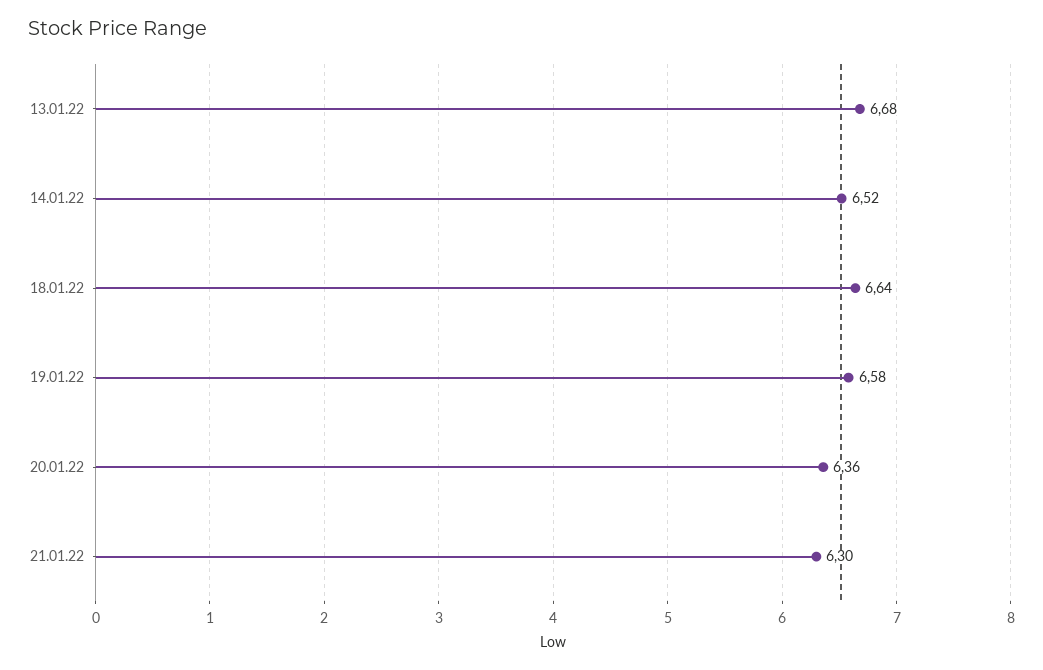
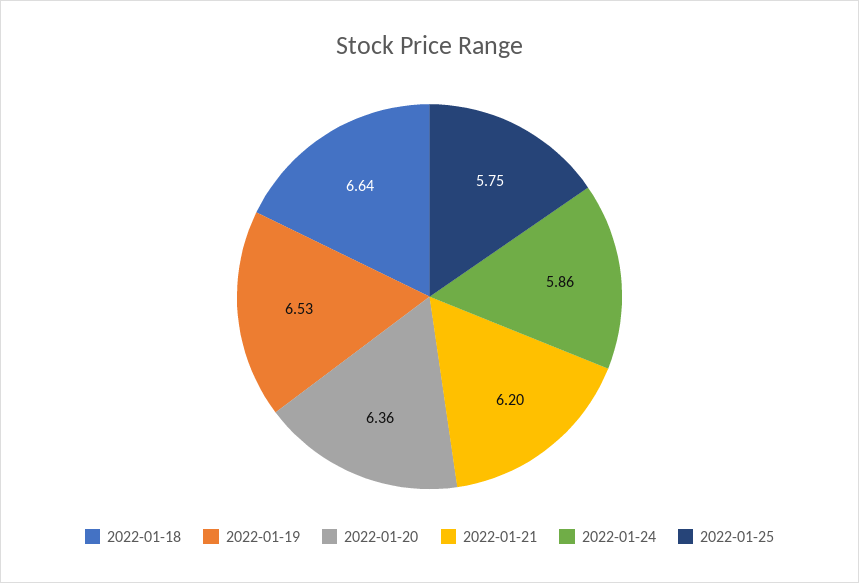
13.01.22: 6.68 -> none
14.01.22: 6.52 -> none
19.01.22: 6.58 -> 6.53
21.01.22: 6.3 -> 6.2
2022-01-24: none -> 5.86
2022-01-25: none -> 5.75

